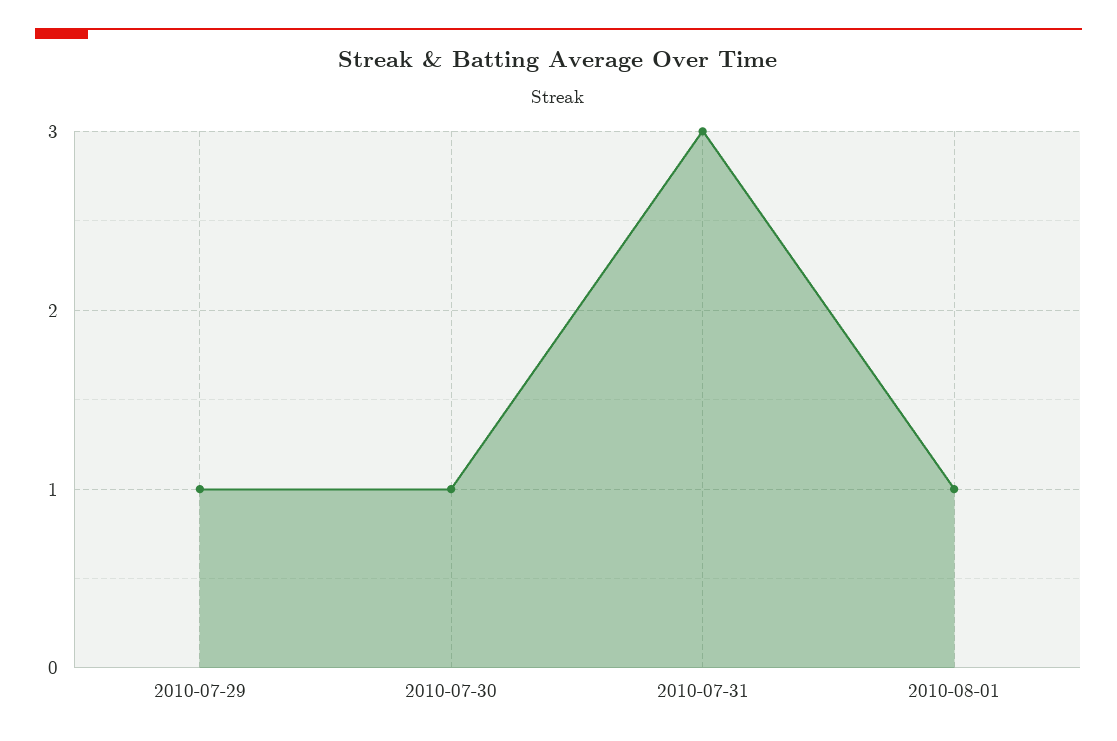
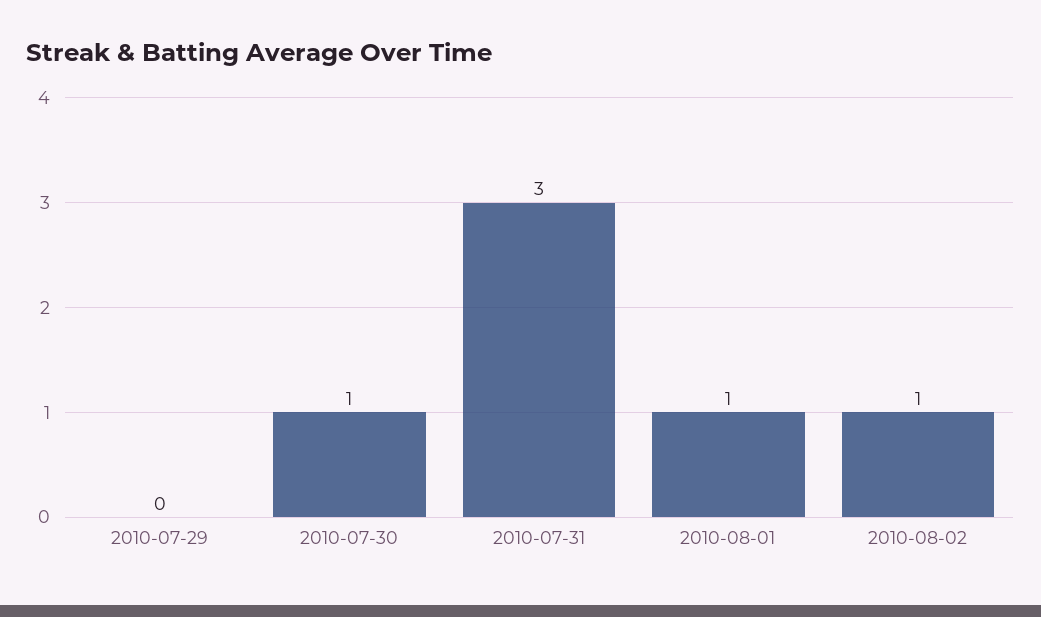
2010-07-29: 1 -> 0
2010-08-02: none -> 1

